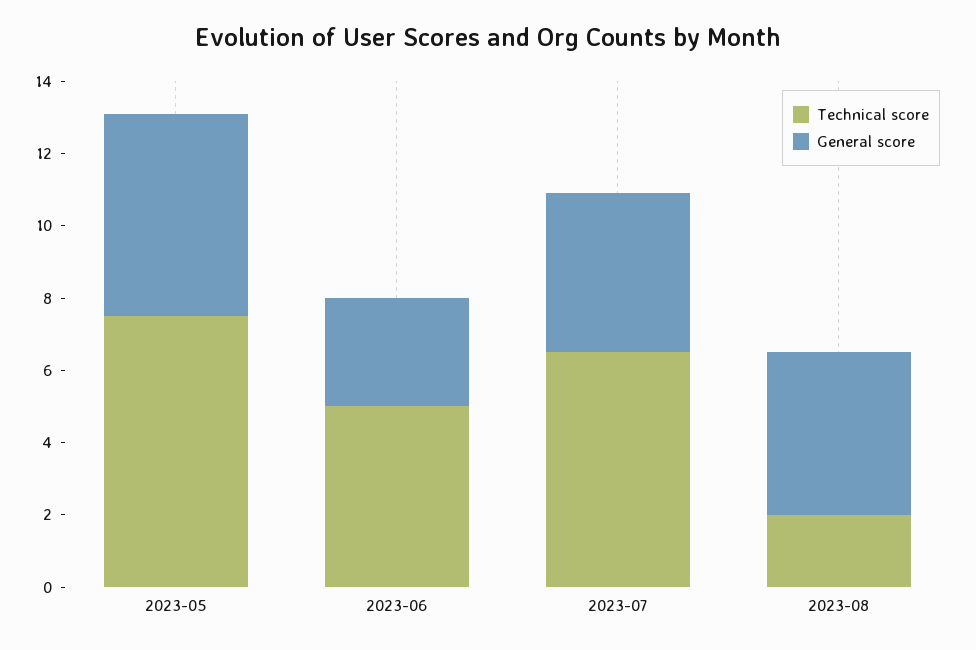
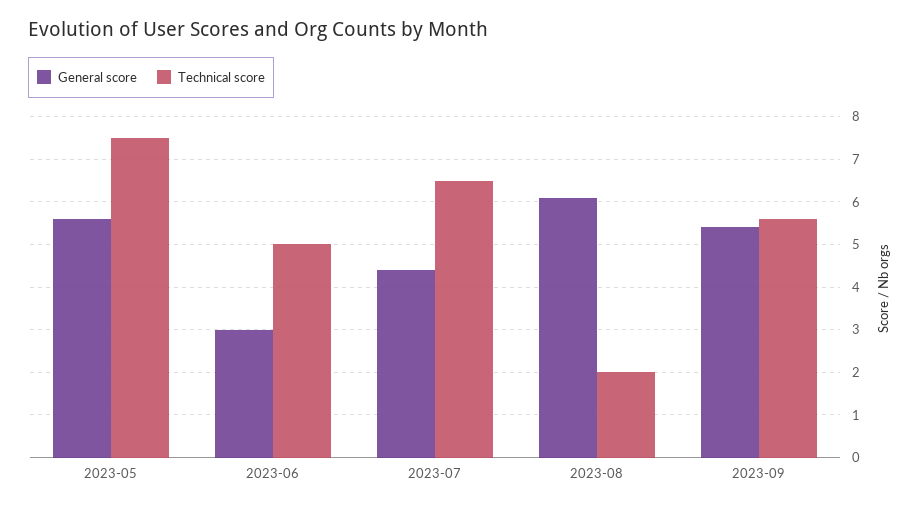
General score, 2023-08: 4.5 -> 6
General score, 2023-09: none -> 5.5
Technical score, 2023-09: none -> 5.5

